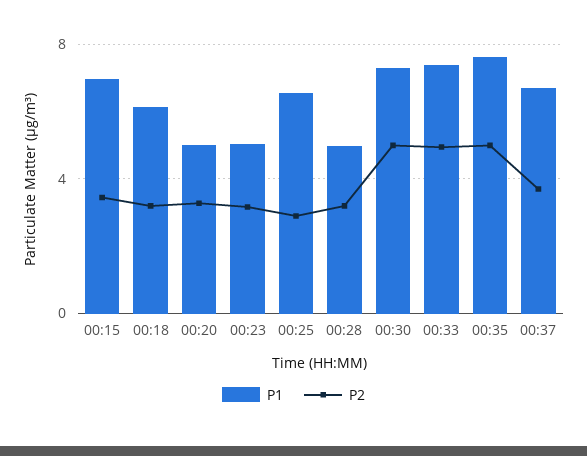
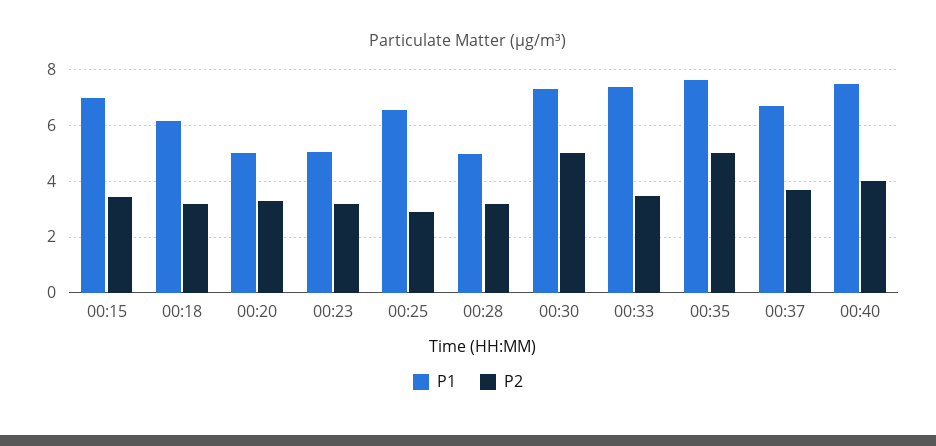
P2, 00:33: 5 -> 3.5
P1, 00:40: none -> 7.5
P2, 00:40: none -> 4

